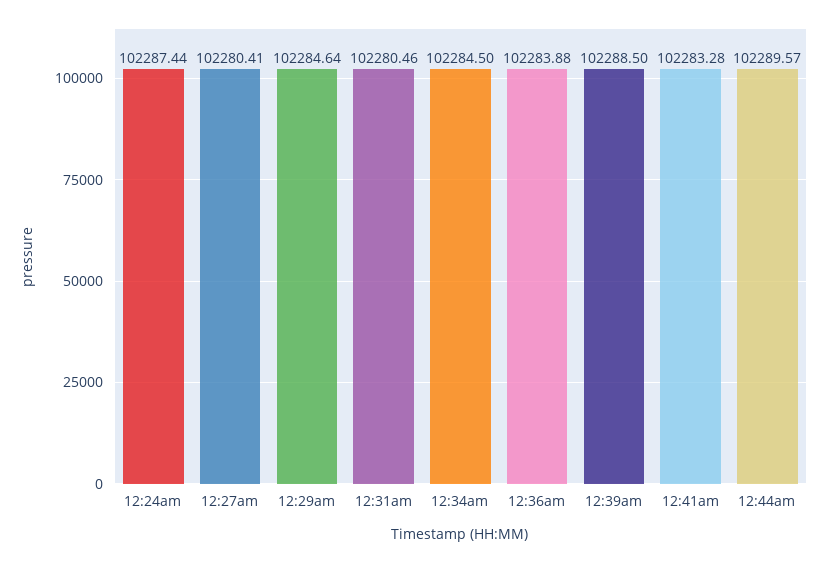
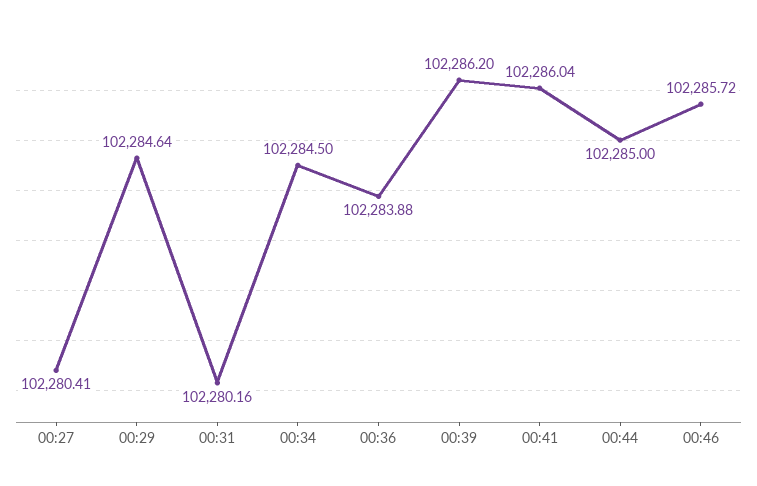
12:24am: 102287.44 -> none
12:31am: 102280.46 -> 102280.16
12:39am: 102288.5 -> 102286.2
12:41am: 102283.28 -> 102286.04
12:44am: 102289.57 -> 102285
00:46: none -> 102285.72

